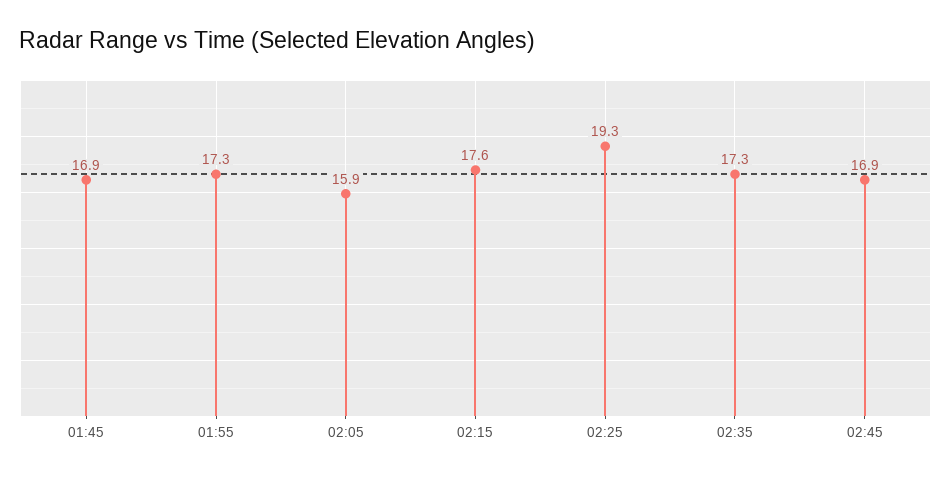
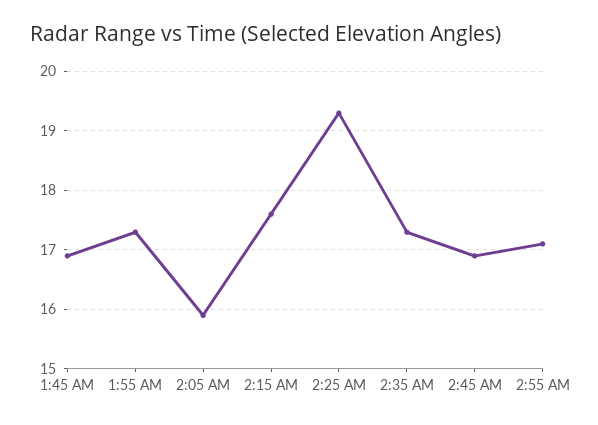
2:55 AM: none -> 17

